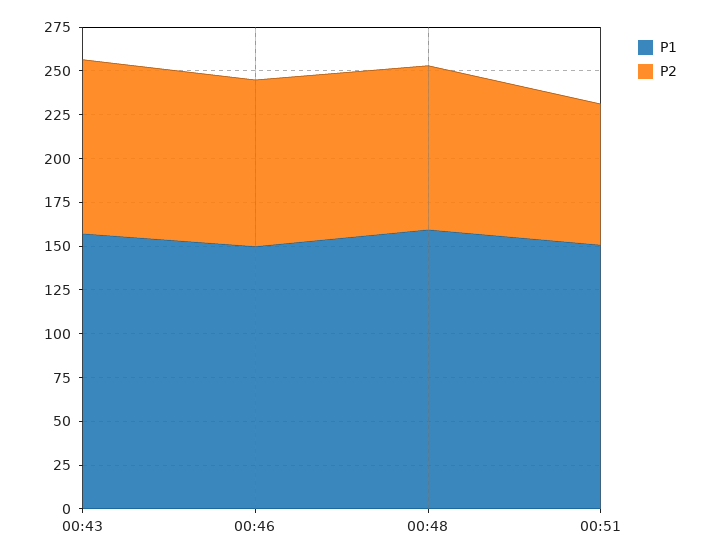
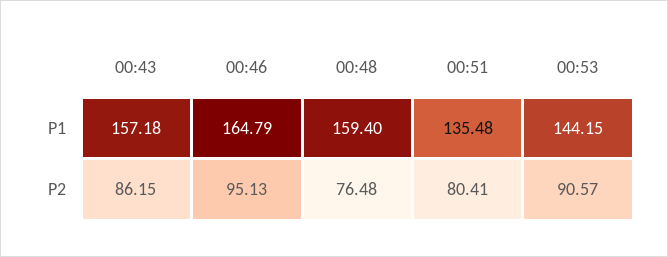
P2, 00:43: 100 -> 86.15
P1, 00:46: 150 -> 164.79
P2, 00:48: 95 -> 76.48
P1, 00:51: 150 -> 135.48
P1, 00:53: none -> 144.15
P2, 00:53: none -> 90.57

